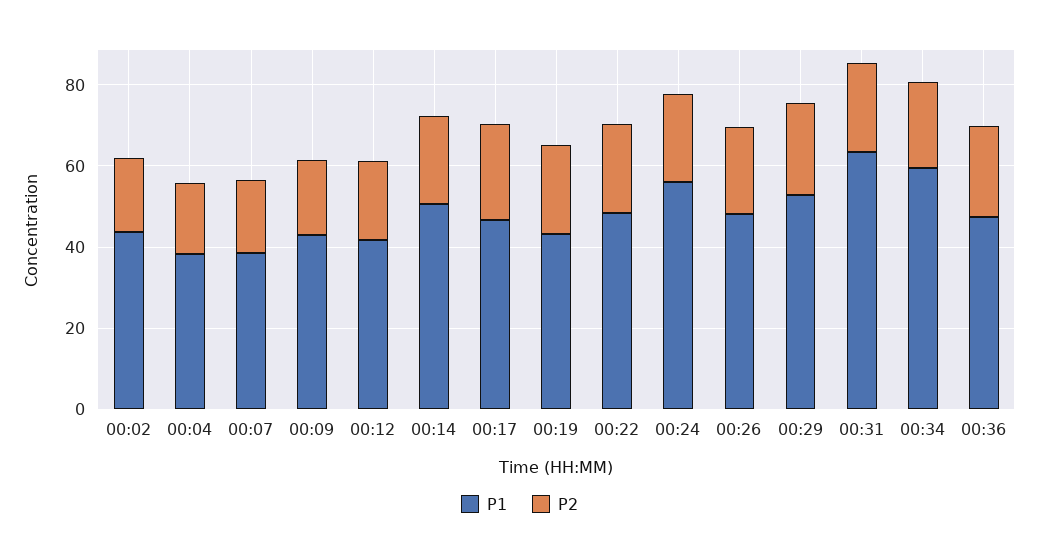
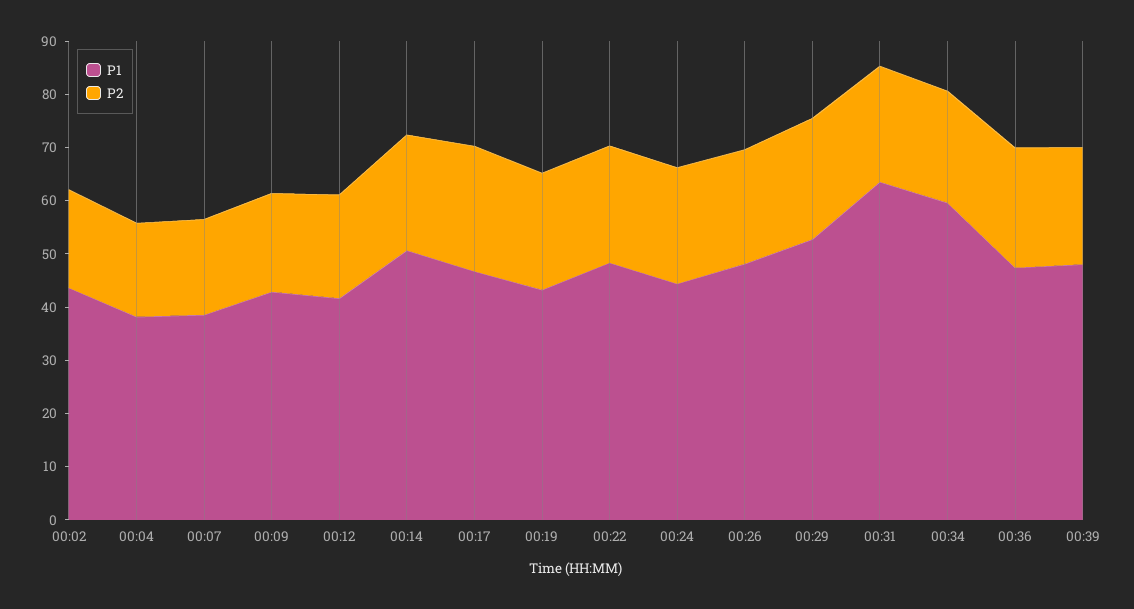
P1, 00:24: 55 -> 44
P1, 00:39: none -> 48
P2, 00:39: none -> 22

